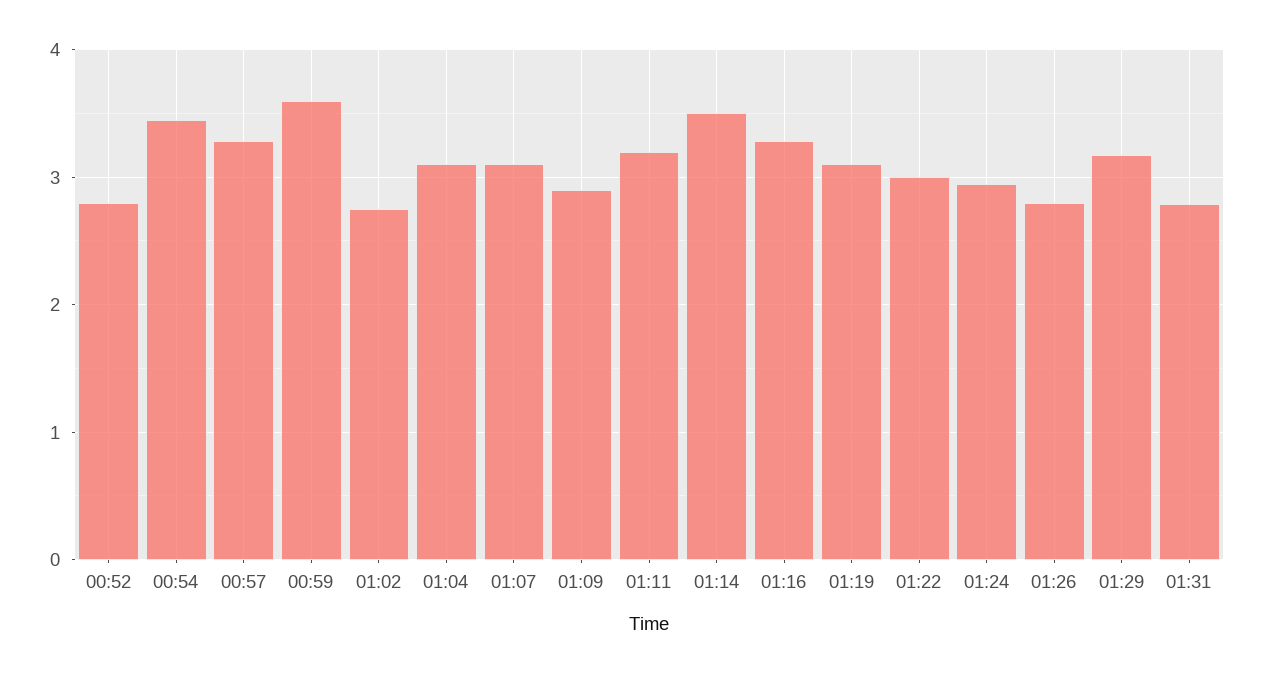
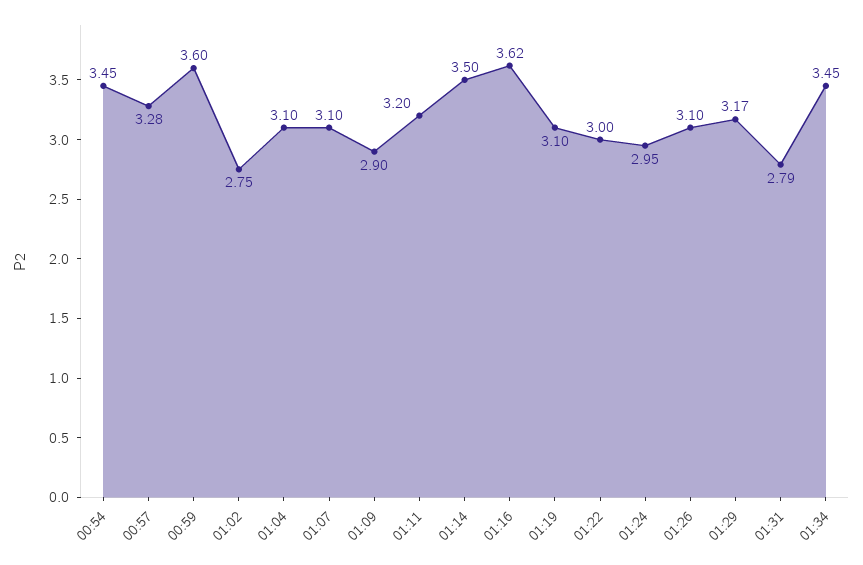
00:52: 2.8 -> none
01:16: 3.3 -> 3.62
01:26: 2.8 -> 3.1
01:34: none -> 3.45

